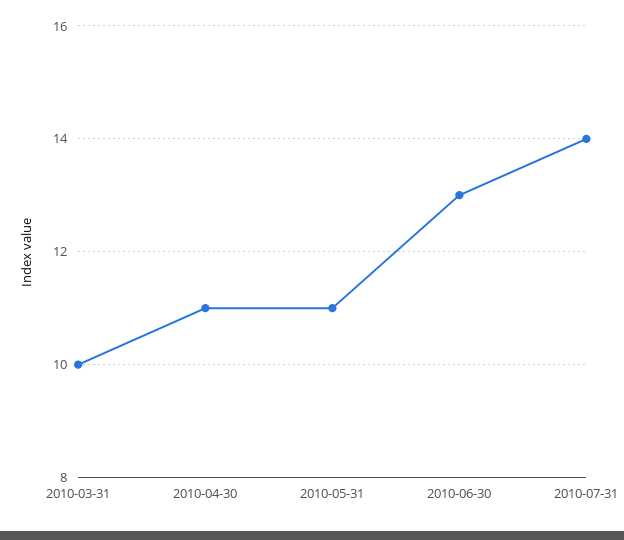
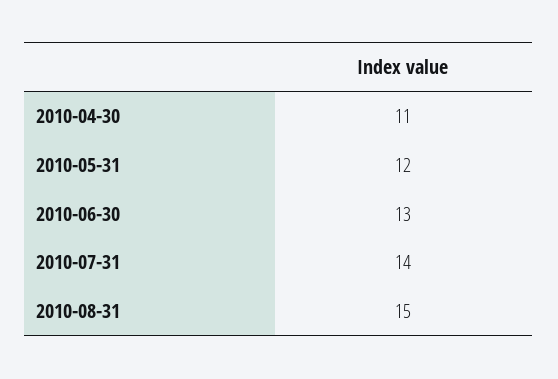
2010-03-31: 10 -> none
2010-05-31: 11 -> 12
2010-08-31: none -> 15

